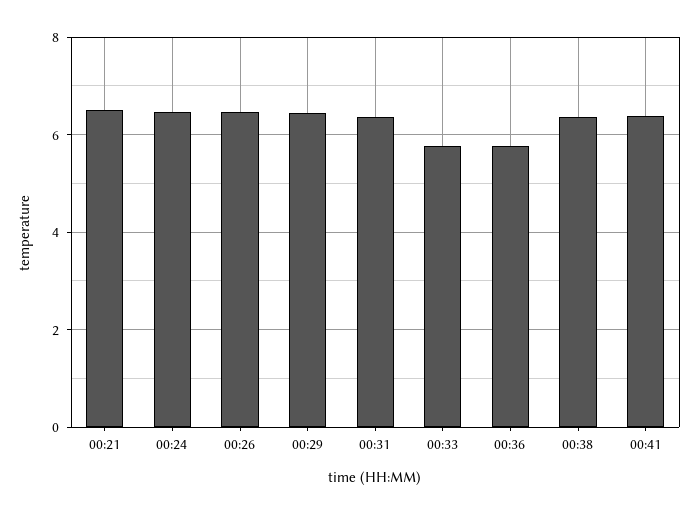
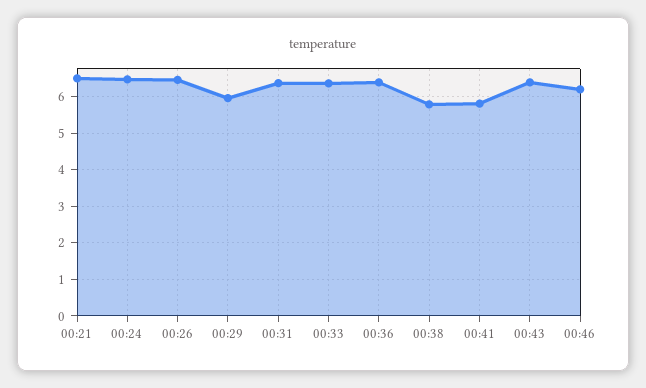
00:29: 6.4 -> 6
00:33: 5.8 -> 6.4
00:36: 5.8 -> 6.4
00:38: 6.4 -> 5.8
00:41: 6.4 -> 5.8
00:43: none -> 6.4
00:46: none -> 6.2

